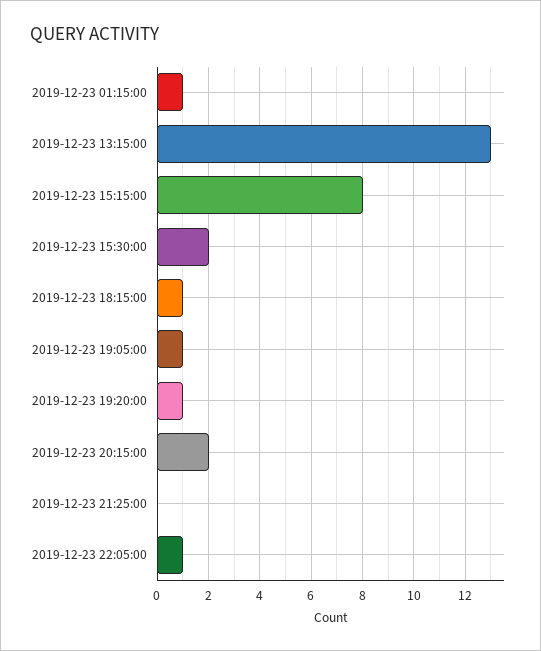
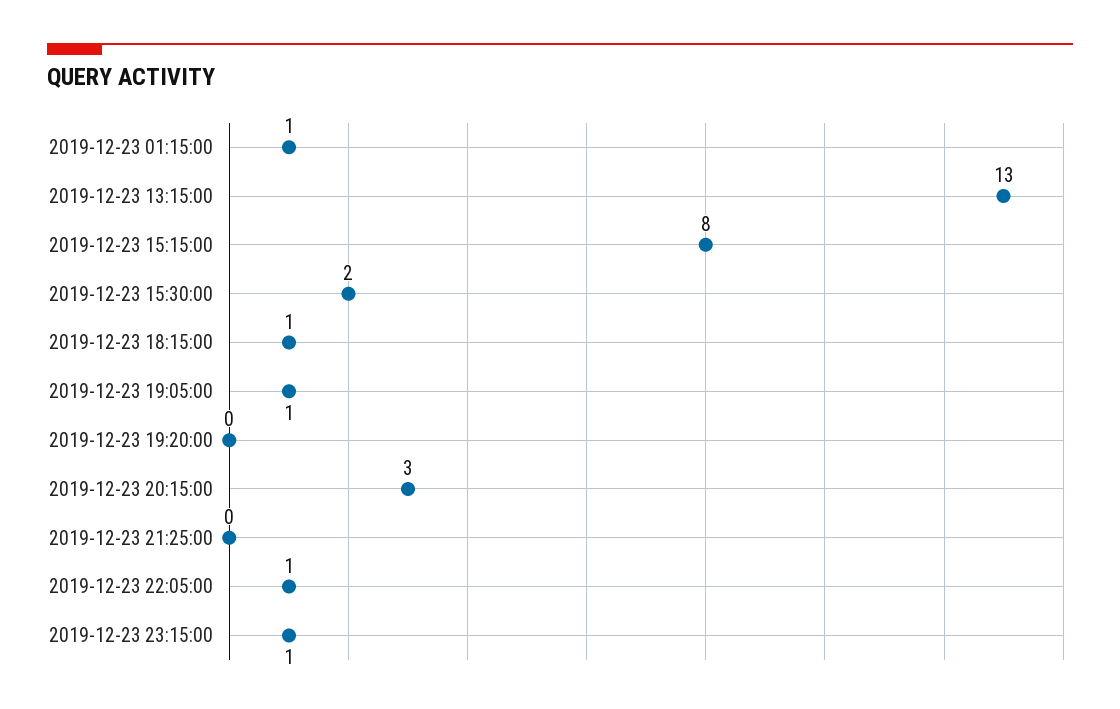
2019-12-23 19:20:00: 1 -> 0
2019-12-23 20:15:00: 2 -> 3
2019-12-23 23:15:00: none -> 1

